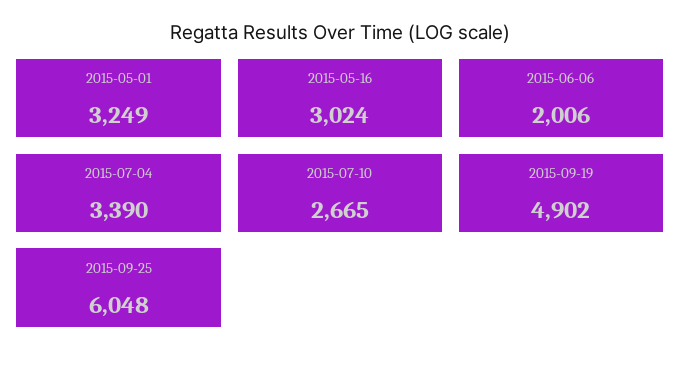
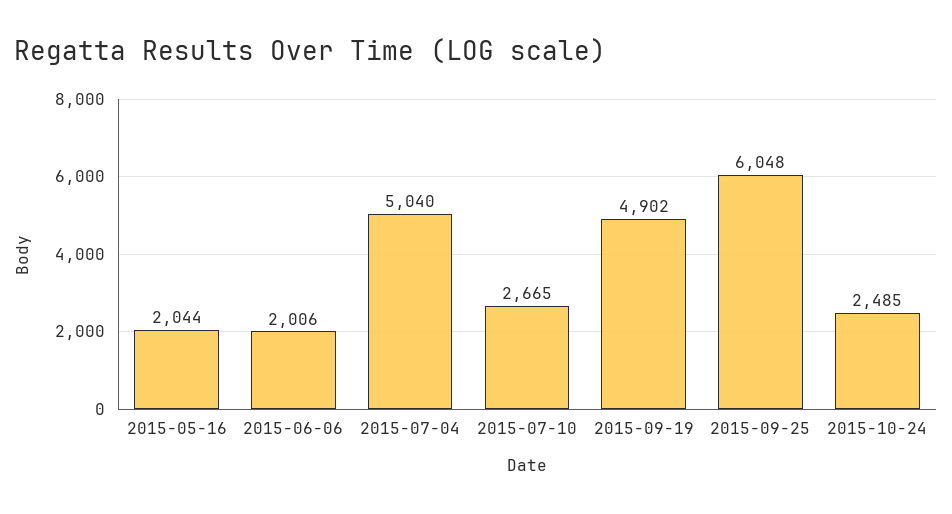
2015-05-01: 3249 -> none
2015-05-16: 3024 -> 2044
2015-07-04: 3390 -> 5040
2015-10-24: none -> 2485

